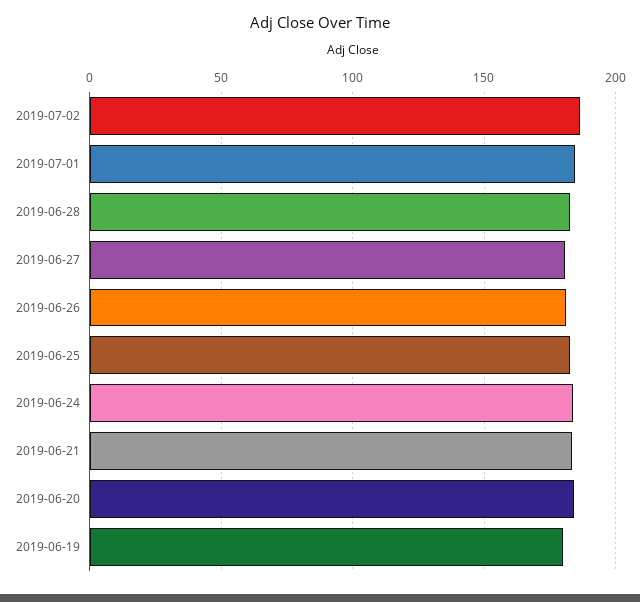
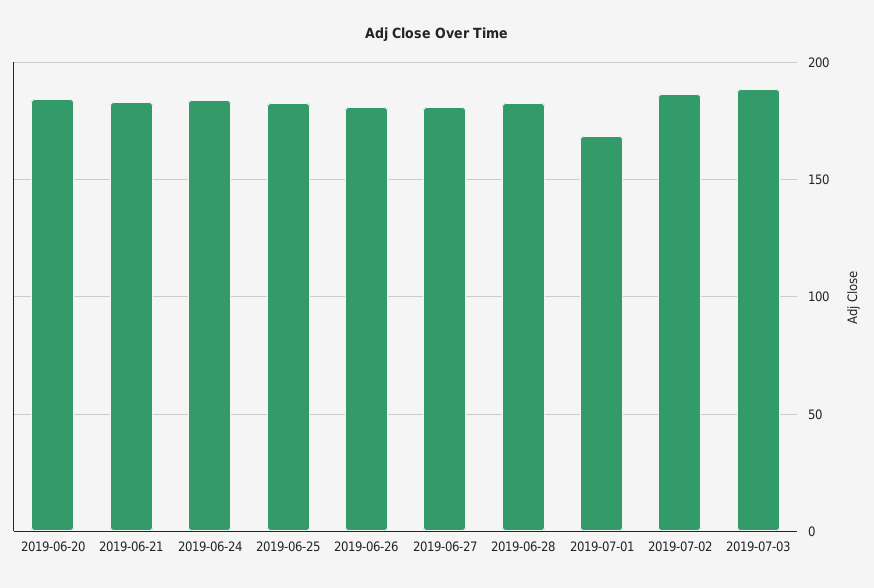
2019-07-01: 185 -> 170
2019-06-19: 180 -> none
2019-07-03: none -> 190

